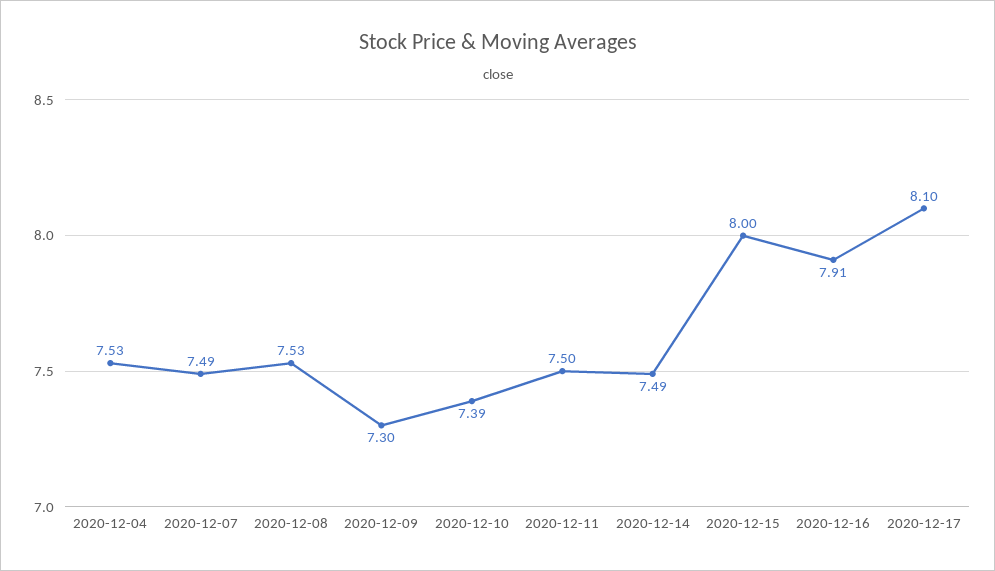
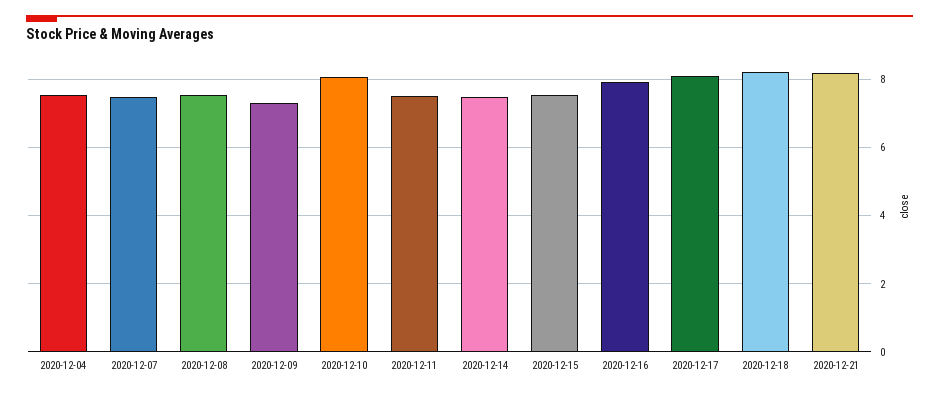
2020-12-10: 7.39 -> 8
2020-12-15: 8 -> 7.6
2020-12-18: none -> 8.2
2020-12-21: none -> 8.2

